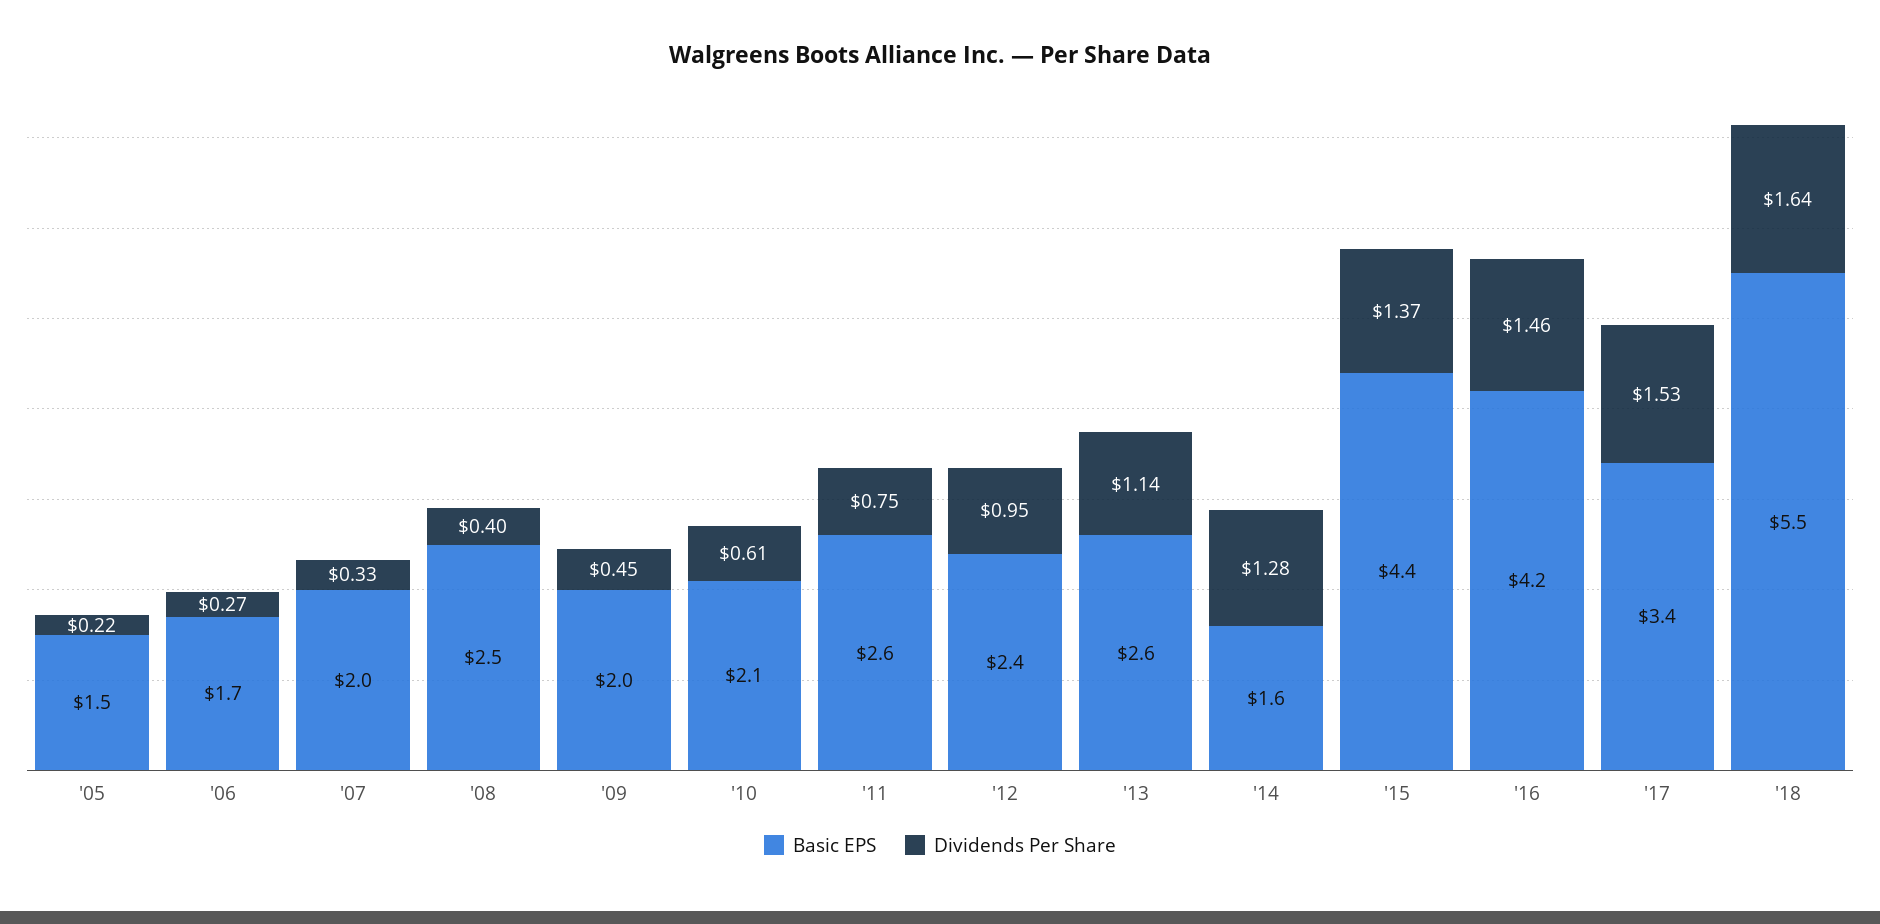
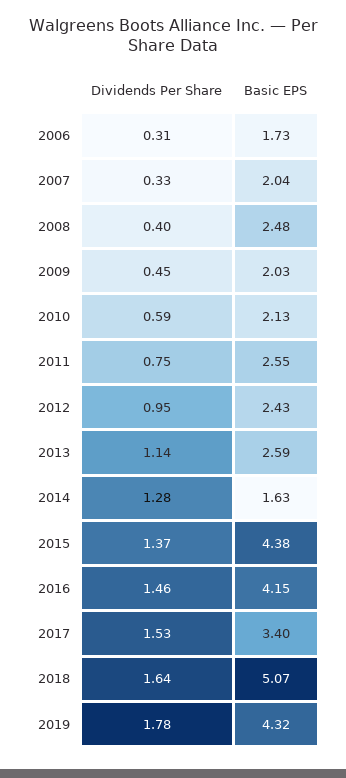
Basic EPS, '05: 1.5 -> none
Dividends Per Share, '05: 0.22 -> none
Dividends Per Share, '06: 0.27 -> 0.31
Dividends Per Share, '10: 0.61 -> 0.59
Basic EPS, '18: 5.5 -> 5.07
Dividends Per Share, 2019: none -> 1.78
Basic EPS, 2019: none -> 4.32

